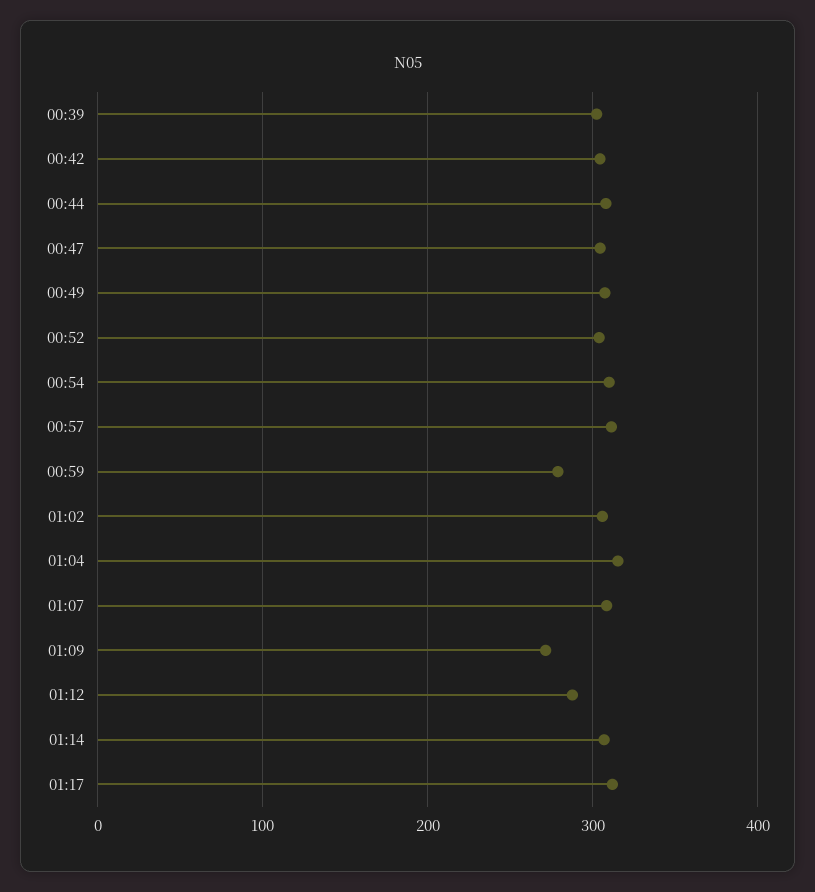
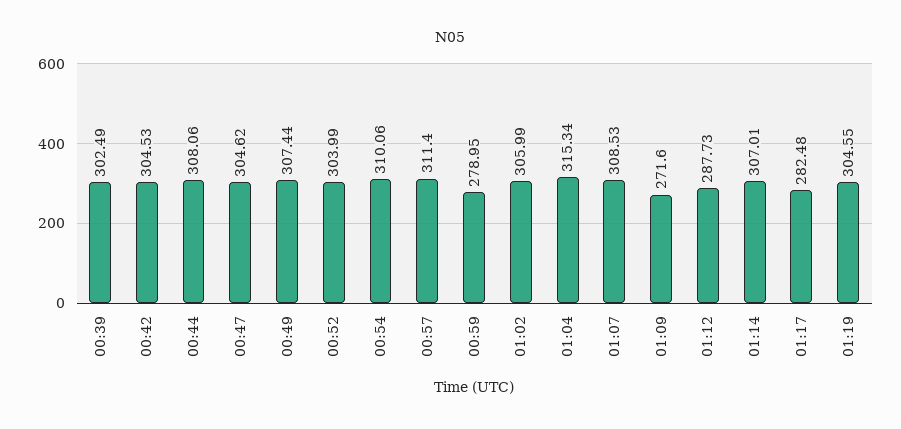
01:17: 310 -> 282.48
01:19: none -> 304.55

